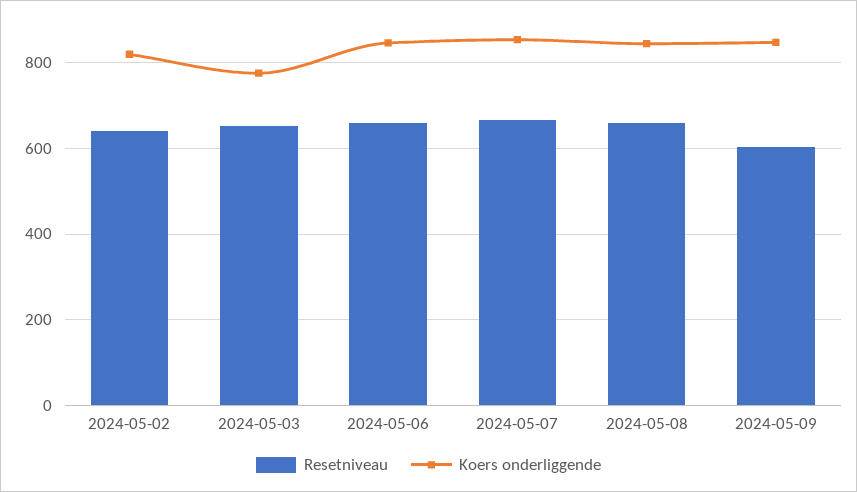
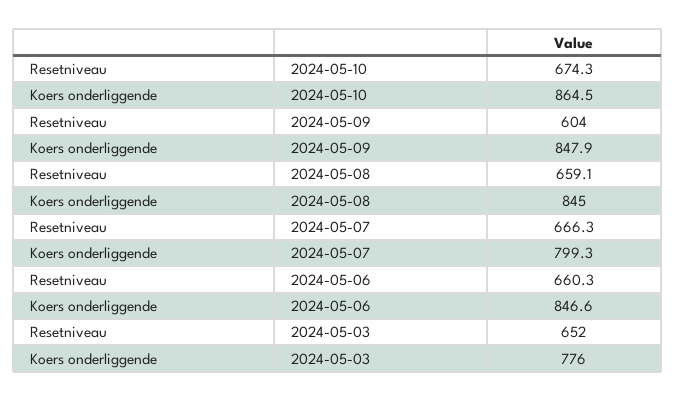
Resetniveau, 2024-05-02: 640 -> none
Koers onderliggende, 2024-05-02: 820 -> none
Koers onderliggende, 2024-05-07: 860 -> 799.3
Resetniveau, 2024-05-10: none -> 674.3
Koers onderliggende, 2024-05-10: none -> 864.5

